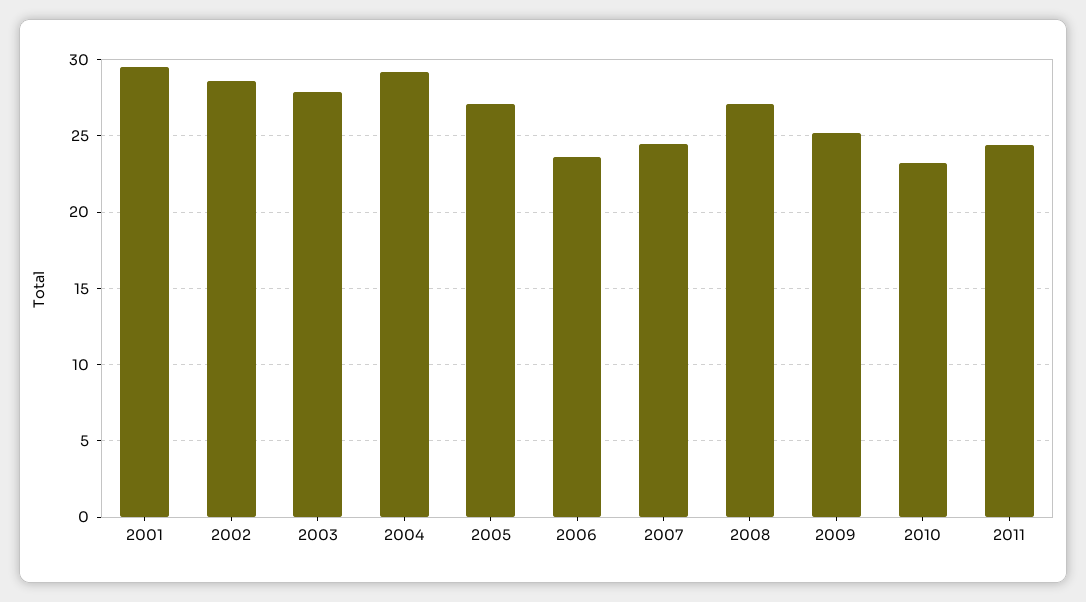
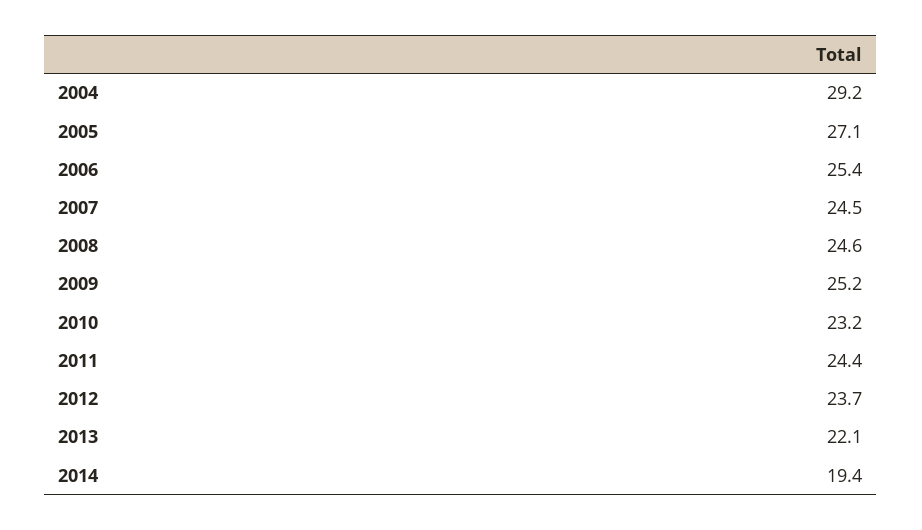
2001: 29.5 -> none
2002: 28.5 -> none
2003: 28 -> none
2006: 23.5 -> 25.4
2008: 27 -> 24.6
2012: none -> 23.7
2013: none -> 22.1
2014: none -> 19.4

